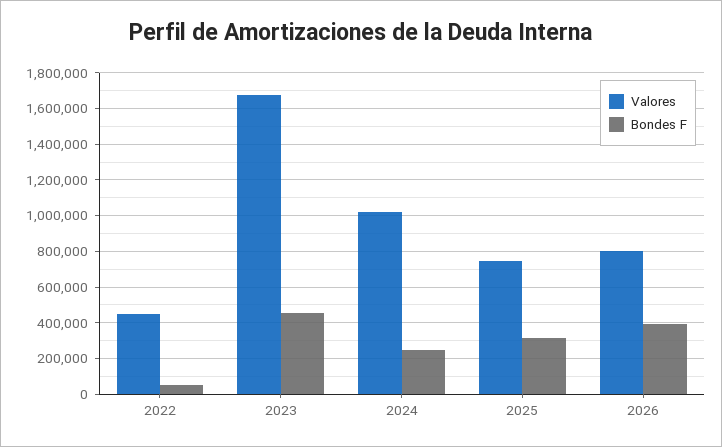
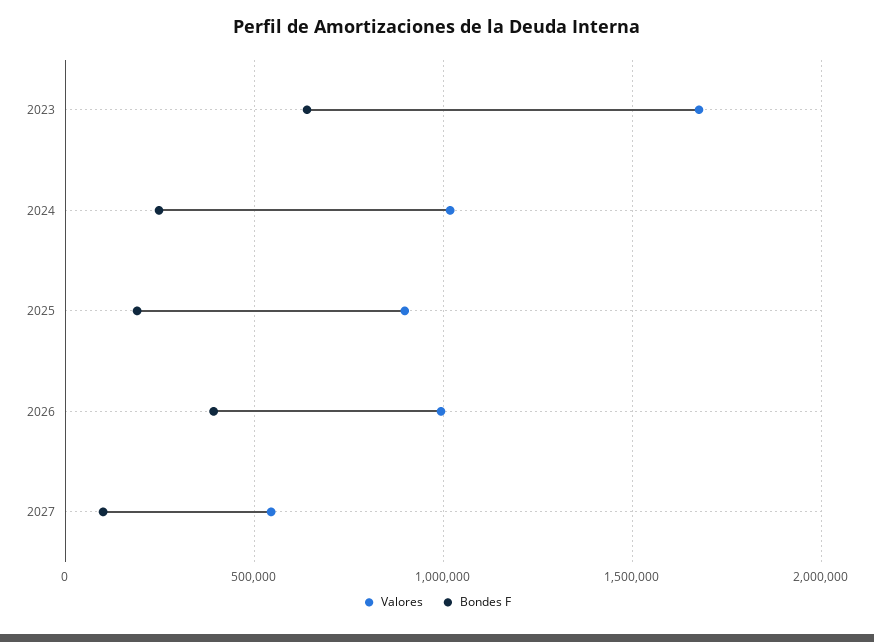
Valores, 2022: 450000 -> none
Bondes F, 2022: 50000 -> none
Bondes F, 2023: 450000 -> 650000
Valores, 2025: 750000 -> 900000
Bondes F, 2025: 300000 -> 200000
Valores, 2026: 800000 -> 1000000
Valores, 2027: none -> 550000
Bondes F, 2027: none -> 100000

